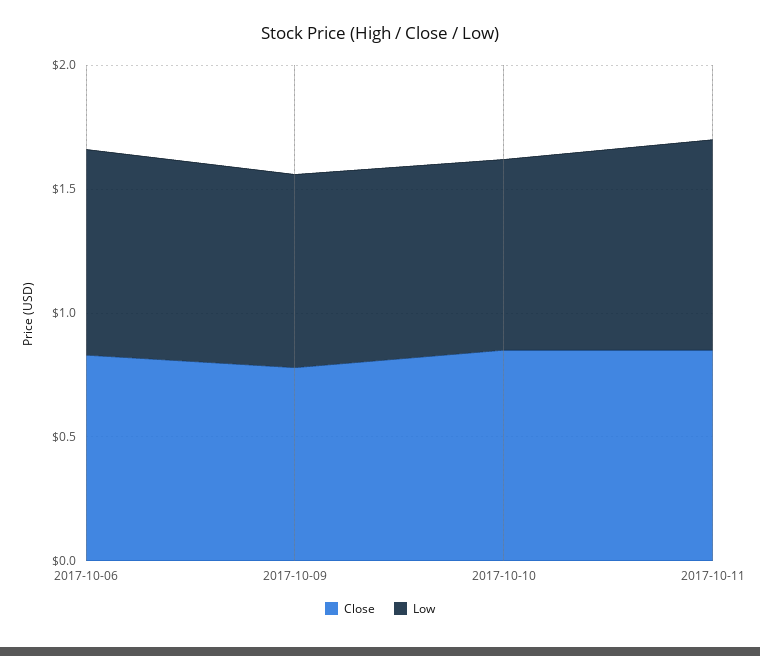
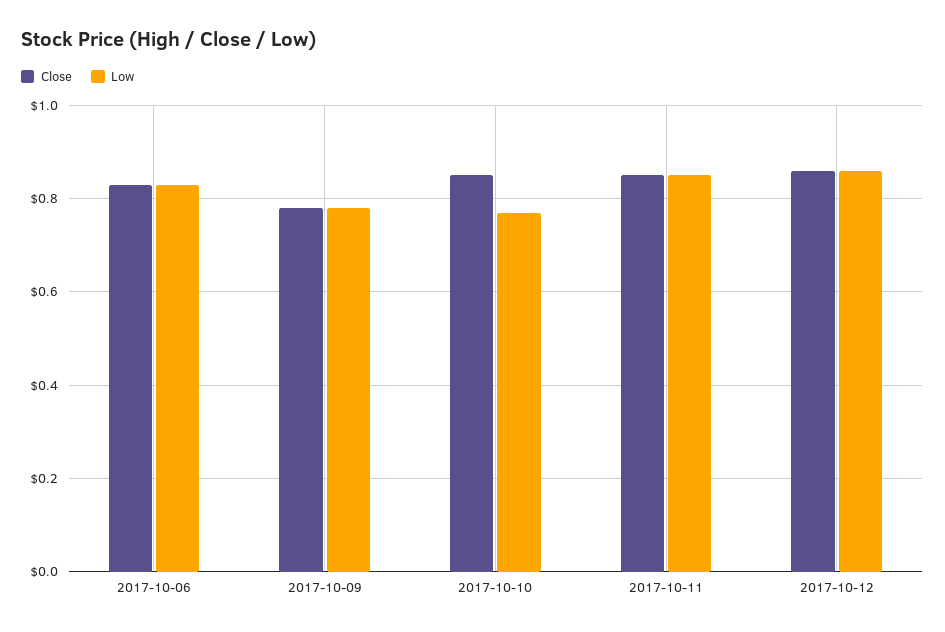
Close, 2017-10-12: none -> 0.85
Low, 2017-10-12: none -> 0.85

